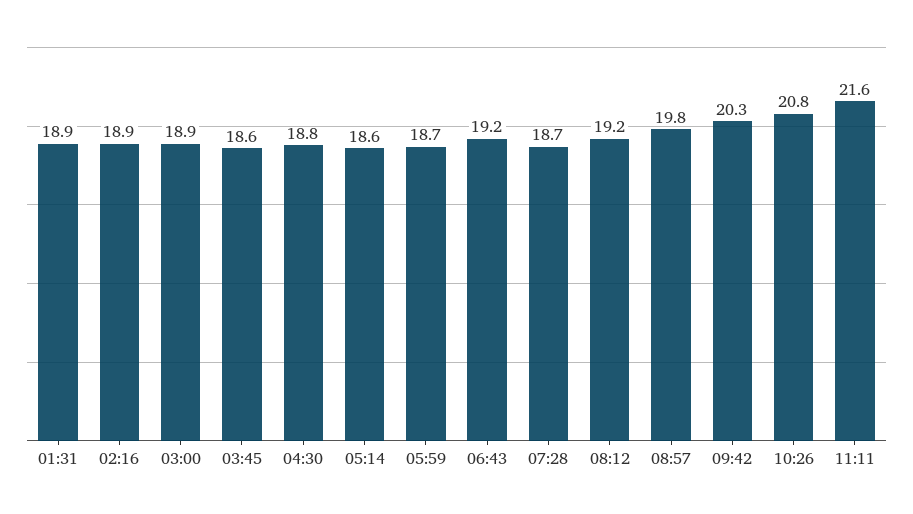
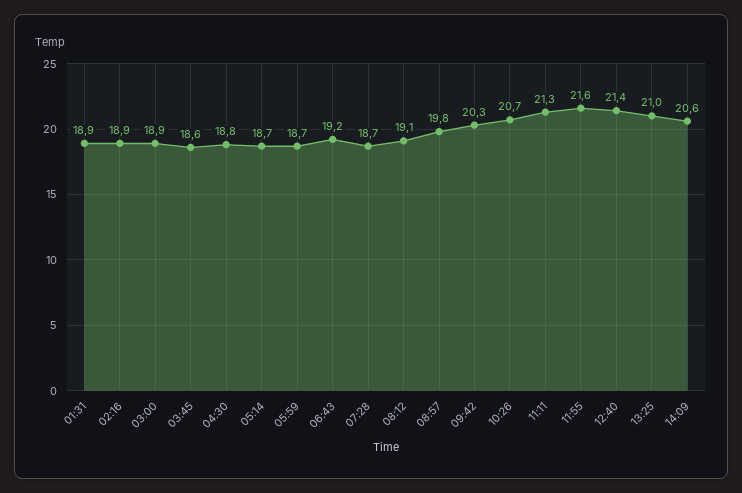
05:14: 18.6 -> 18.7
08:12: 19.2 -> 19.1
10:26: 20.8 -> 20.7
11:11: 21.6 -> 21.3
11:55: none -> 21.6
12:40: none -> 21.4
13:25: none -> 21
14:09: none -> 20.6

